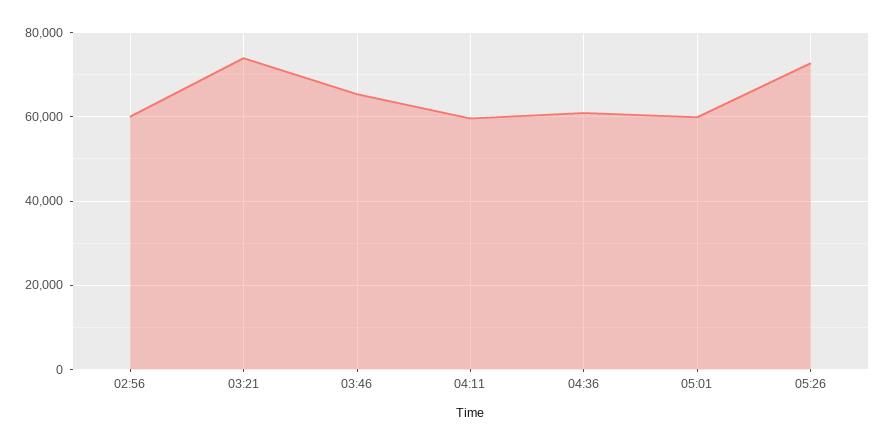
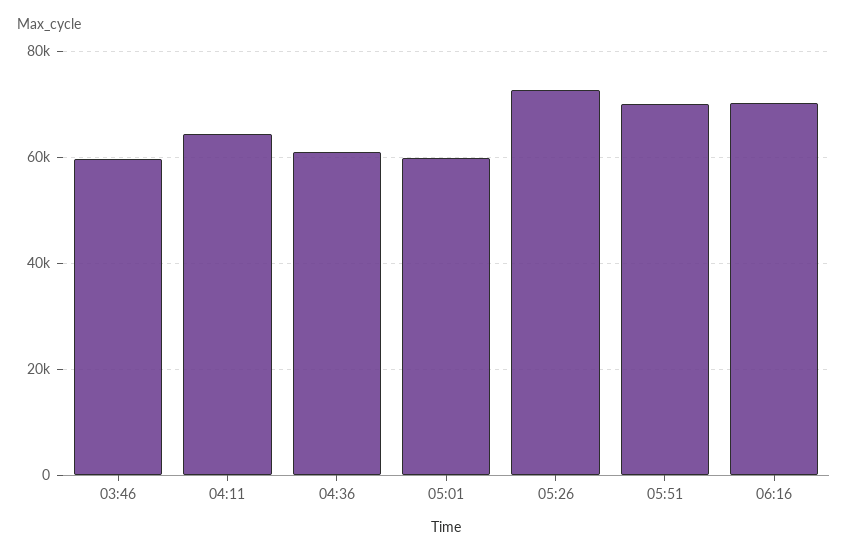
02:56: 60000 -> none
03:21: 74000 -> none
03:46: 66000 -> 60000
04:11: 60000 -> 64000
05:51: none -> 70000
06:16: none -> 70000

